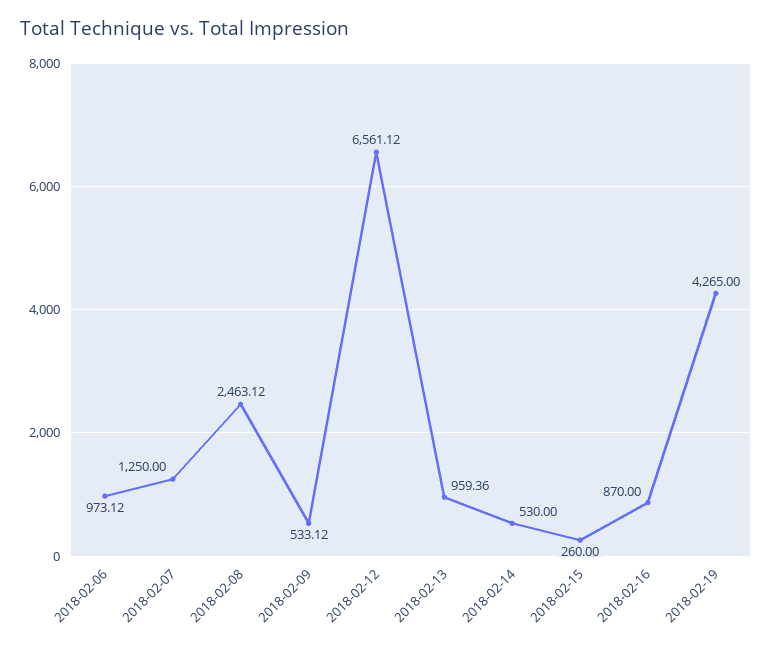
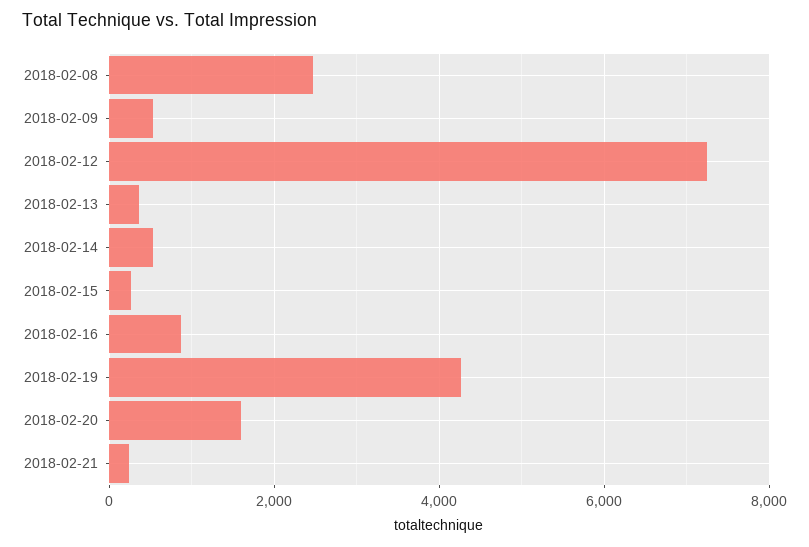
2018-02-06: 973.12 -> none
2018-02-07: 1250 -> none
2018-02-12: 6561.12 -> 7200
2018-02-13: 959.36 -> 400
2018-02-20: none -> 1600
2018-02-21: none -> 200

